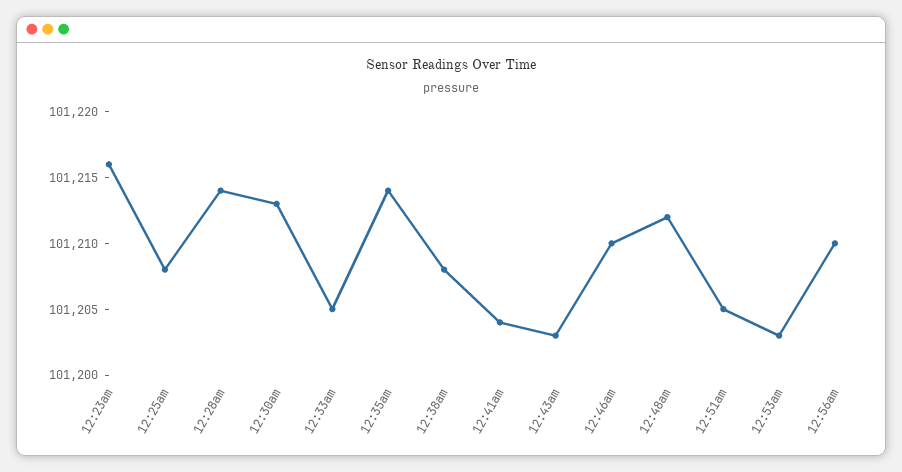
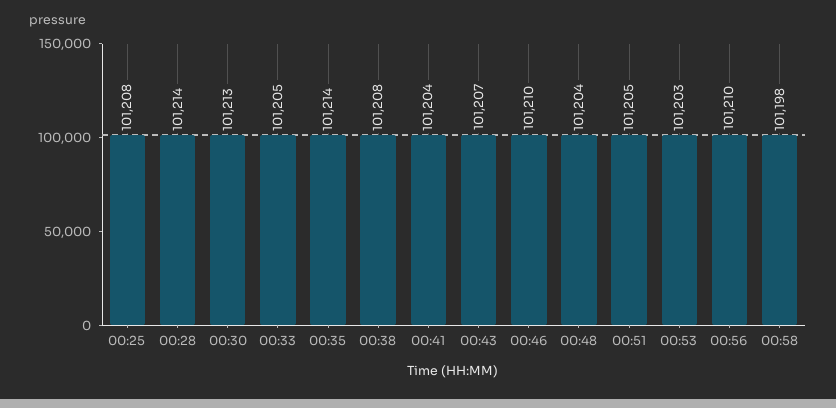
12:23am: 101216 -> none
12:43am: 101203 -> 101207
12:48am: 101212 -> 101204
00:58: none -> 101198

